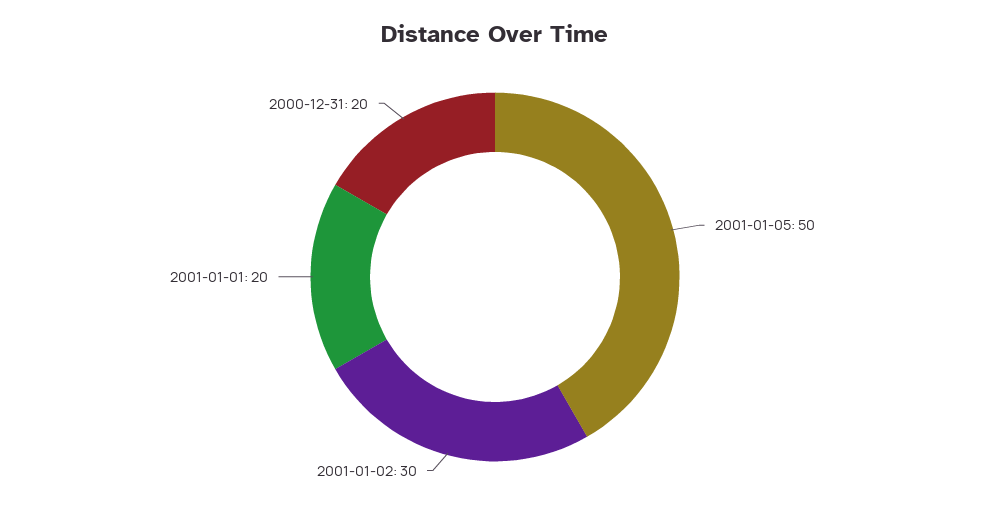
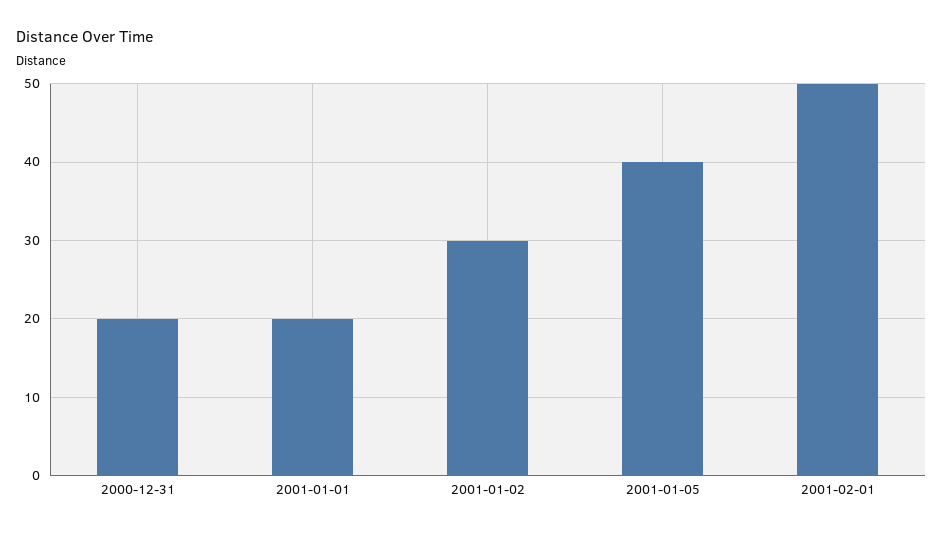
2001-01-05: 50 -> 40
2001-02-01: none -> 50

